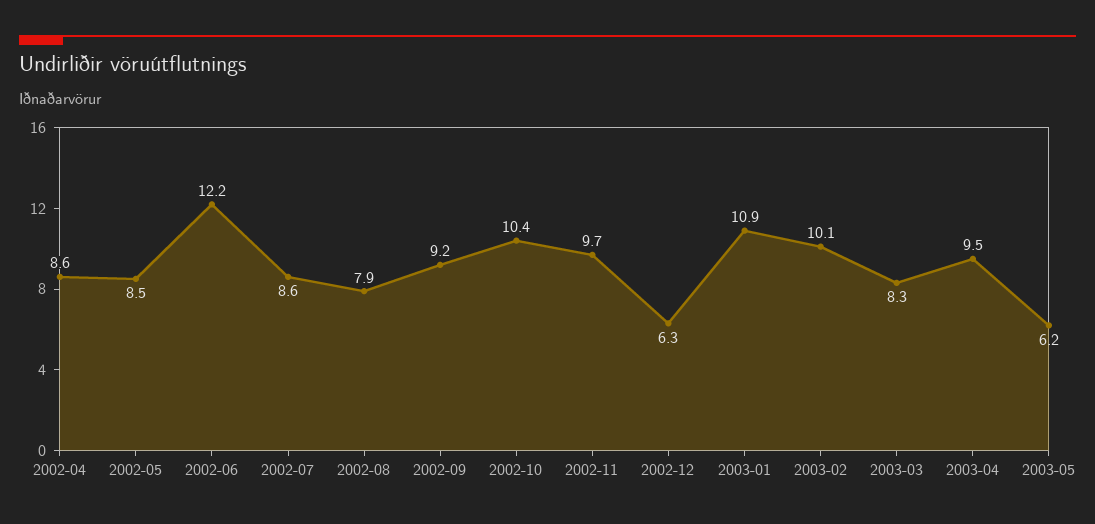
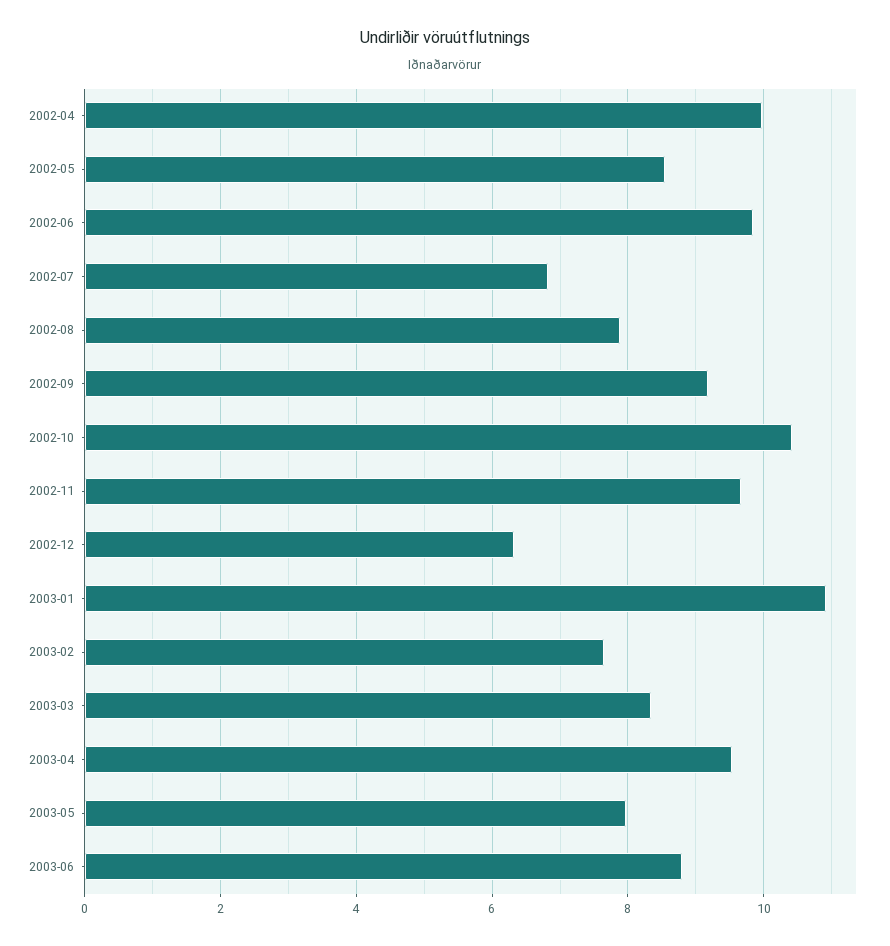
2002-04: 8.6 -> 10
2002-06: 12.2 -> 9.8
2002-07: 8.6 -> 6.8
2003-02: 10.1 -> 7.6
2003-05: 6.2 -> 8
2003-06: none -> 8.8

